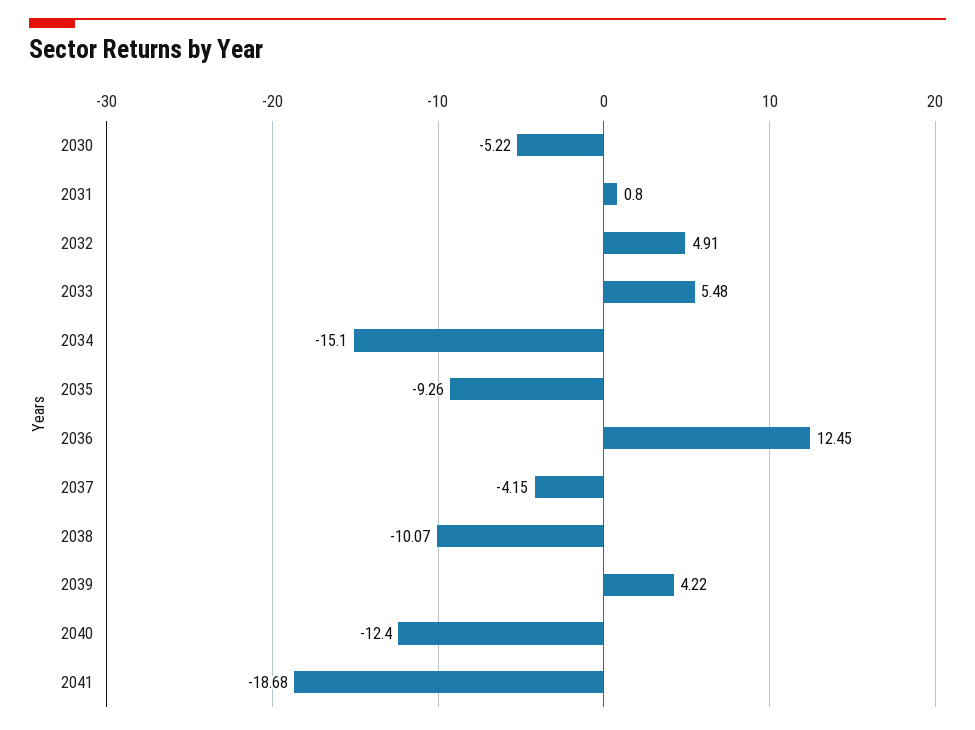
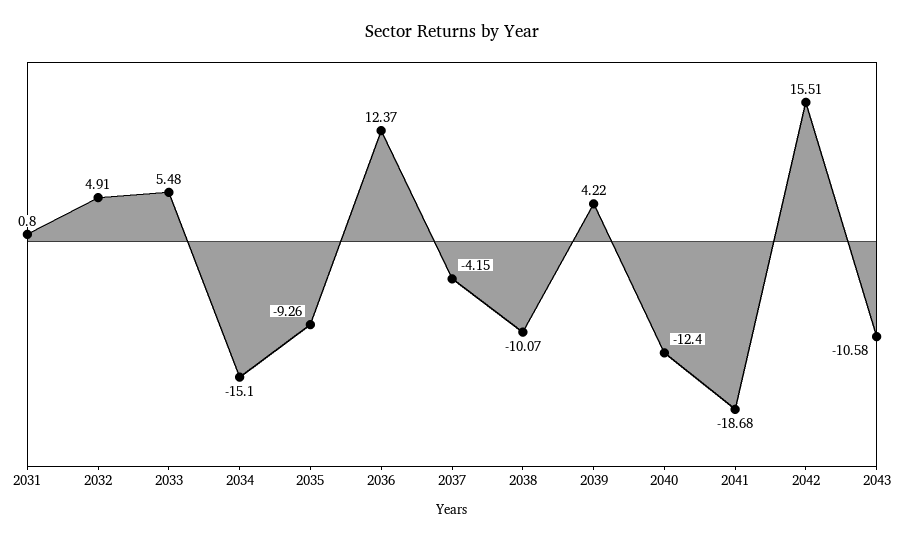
2030: -5.22 -> none
2036: 12.45 -> 12.37
2042: none -> 15.51
2043: none -> -10.58

